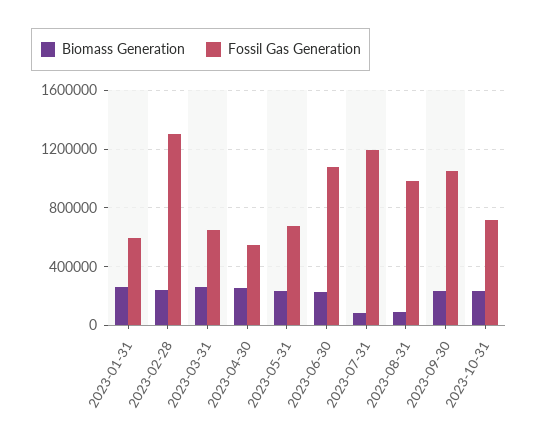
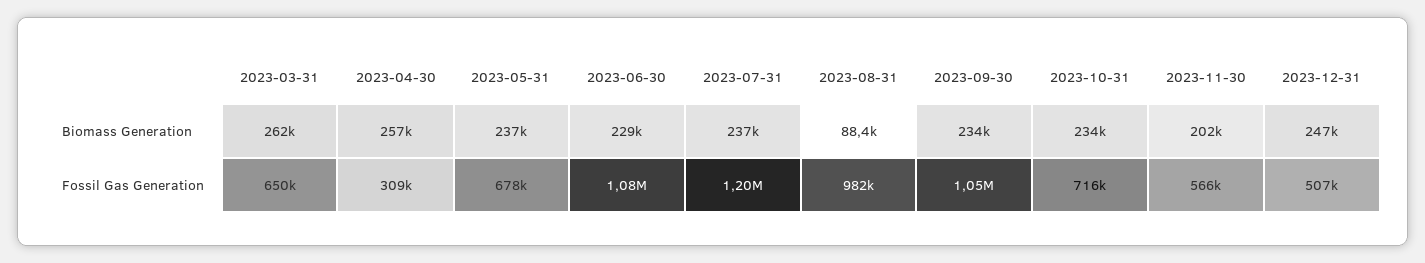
Biomass Generation, 2023-01-31: 250000 -> none
Fossil Gas Generation, 2023-01-31: 600000 -> none
Biomass Generation, 2023-02-28: 250000 -> none
Fossil Gas Generation, 2023-02-28: 1300000 -> none
Fossil Gas Generation, 2023-04-30: 550000 -> 309000
Biomass Generation, 2023-07-31: 100000 -> 237000
Biomass Generation, 2023-11-30: none -> 202000
Biomass Generation, 2023-12-31: none -> 247000
Fossil Gas Generation, 2023-11-30: none -> 566000
Fossil Gas Generation, 2023-12-31: none -> 507000

